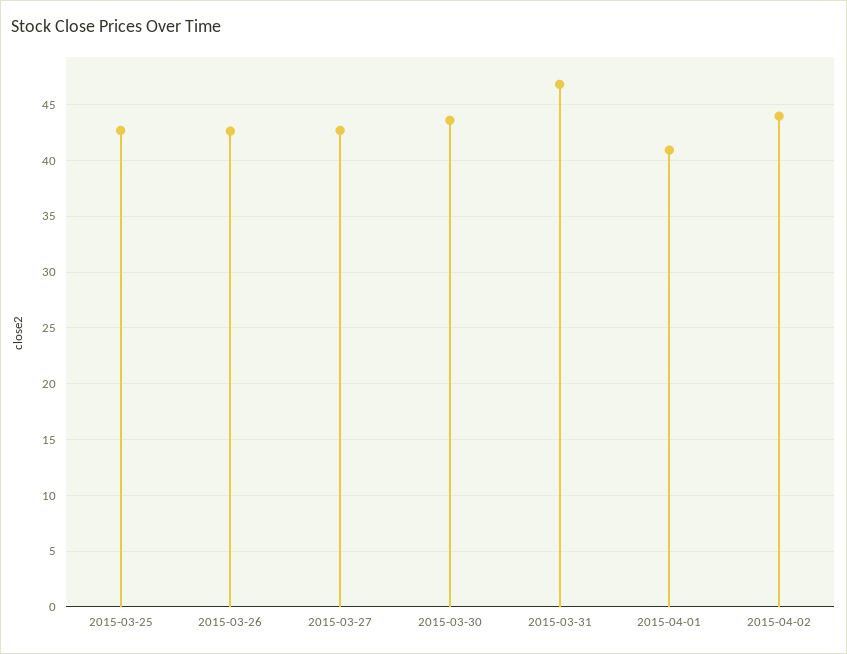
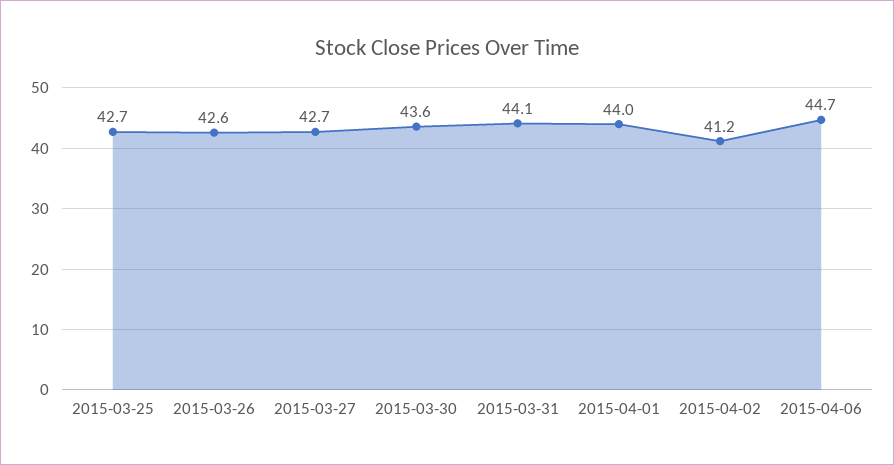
2015-03-31: 47 -> 44.1
2015-04-01: 41 -> 44
2015-04-02: 44 -> 41.2
2015-04-06: none -> 44.7

